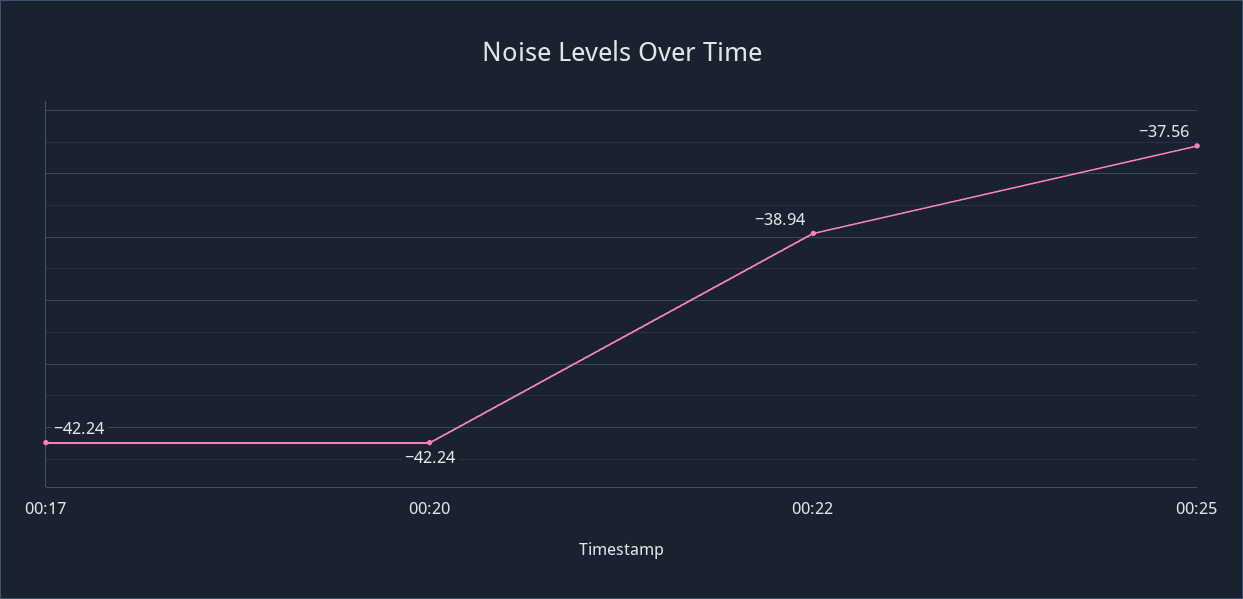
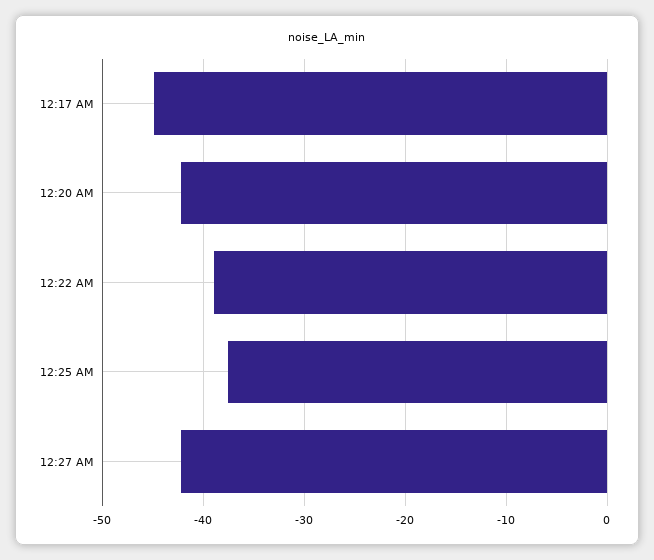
00:17: -42.24 -> -45
12:27 AM: none -> -42

